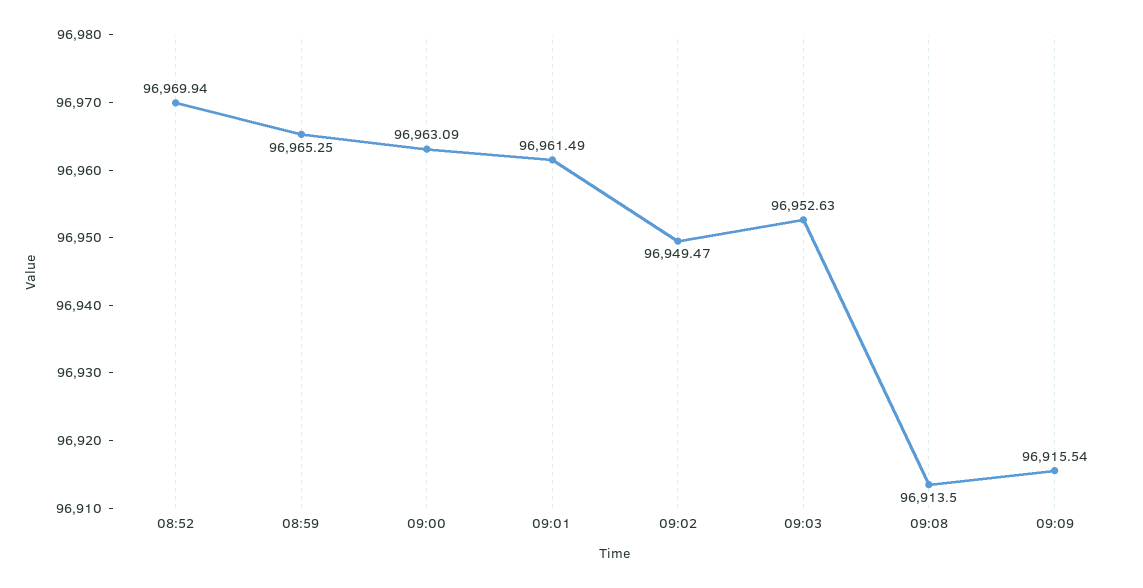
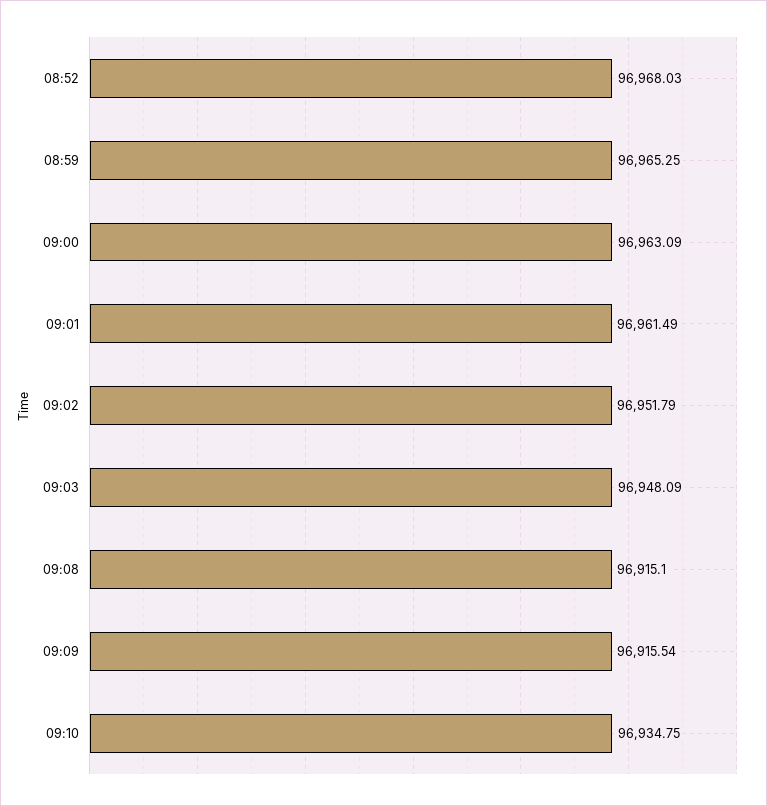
08:52: 96969.94 -> 96968.03
09:02: 96949.47 -> 96951.79
09:03: 96952.63 -> 96948.09
09:08: 96913.5 -> 96915.1
09:10: none -> 96934.75

